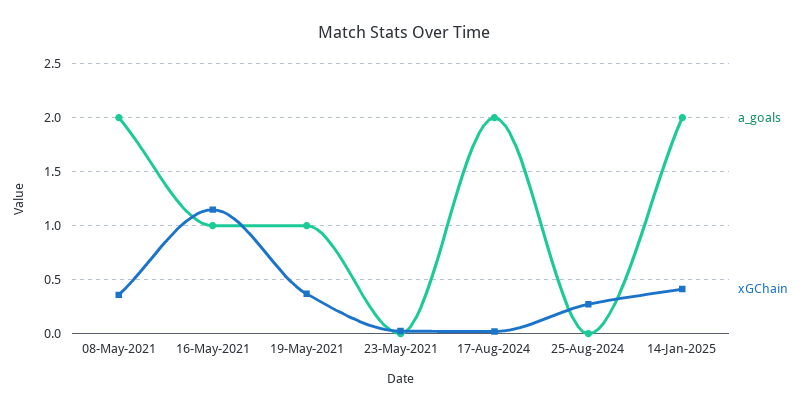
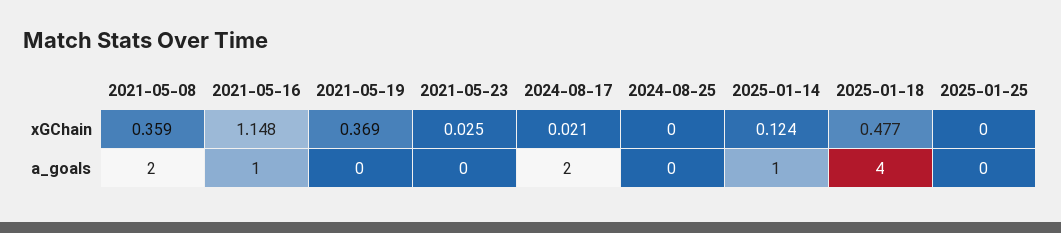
a_goals, 19-May-2021: 1 -> 0
xGChain, 25-Aug-2024: 0.3 -> 0
a_goals, 14-Jan-2025: 2 -> 1
xGChain, 14-Jan-2025: 0.4 -> 0.124
xGChain, 2025-01-18: none -> 0.477
xGChain, 2025-01-25: none -> 0
a_goals, 2025-01-18: none -> 4
a_goals, 2025-01-25: none -> 0

